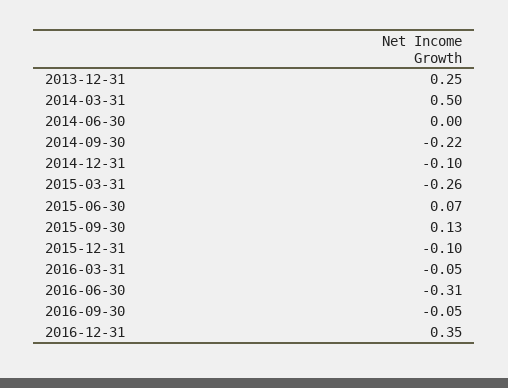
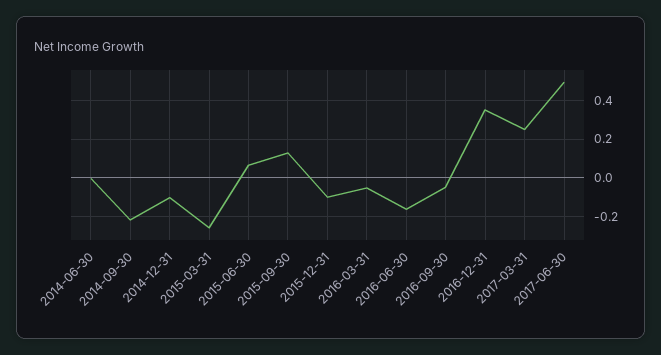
2013-12-31: 0.25 -> none
2014-03-31: 0.5 -> none
2016-06-30: -0.31 -> -0.15
2017-03-31: none -> 0.25
2017-06-30: none -> 0.5

